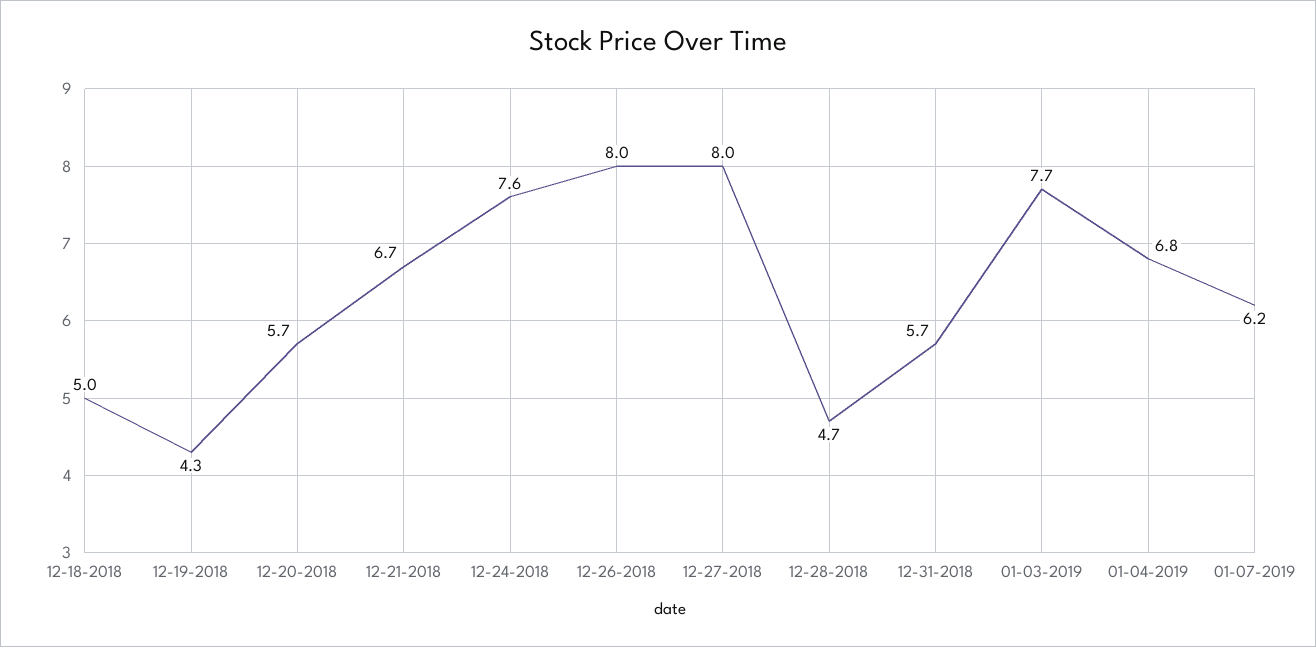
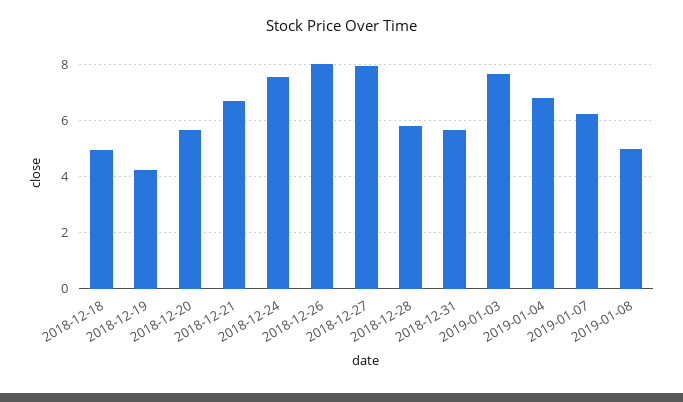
12-28-2018: 4.7 -> 5.75
2019-01-08: none -> 5

